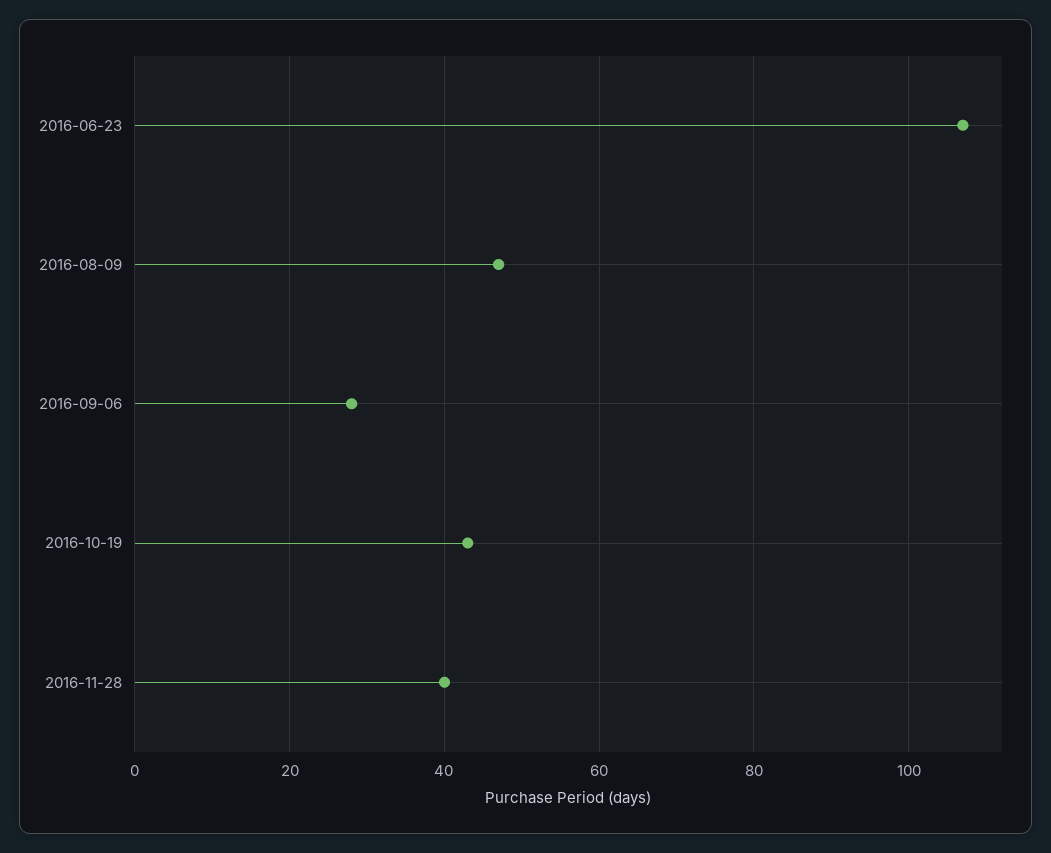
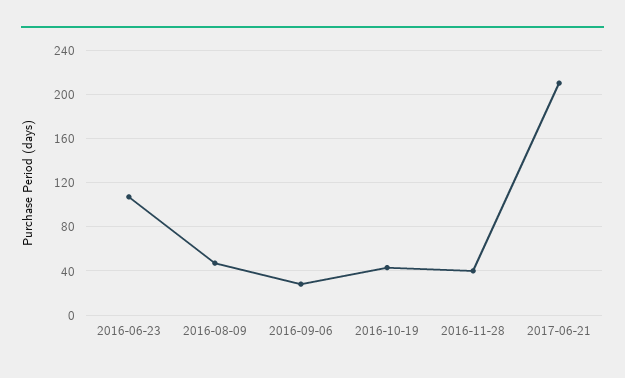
2017-06-21: none -> 210

